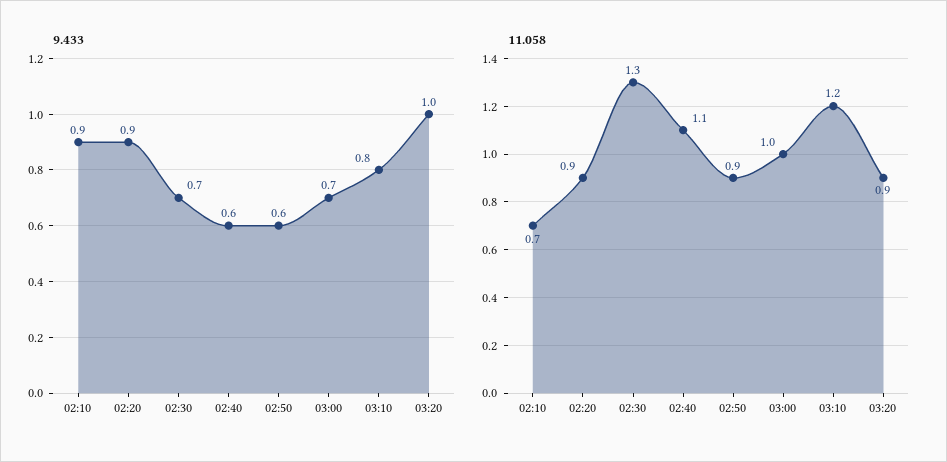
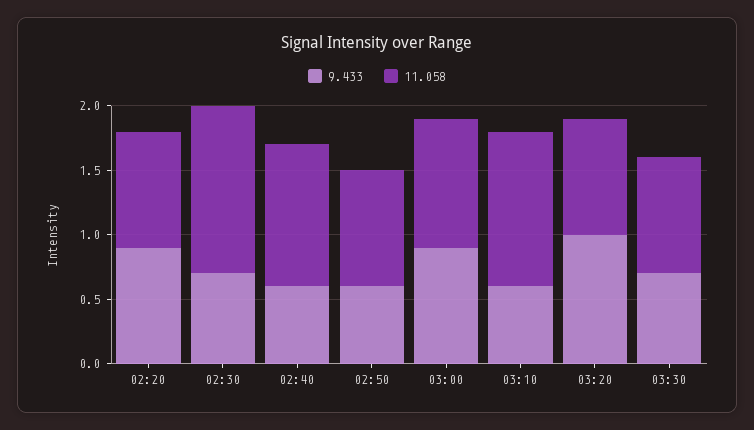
9.433, 02:10: 0.9 -> none
9.433, 03:00: 0.7 -> 0.9
9.433, 03:10: 0.8 -> 0.6
11.058, 02:10: 0.7 -> none
9.433, 03:30: none -> 0.7
11.058, 03:30: none -> 0.9

